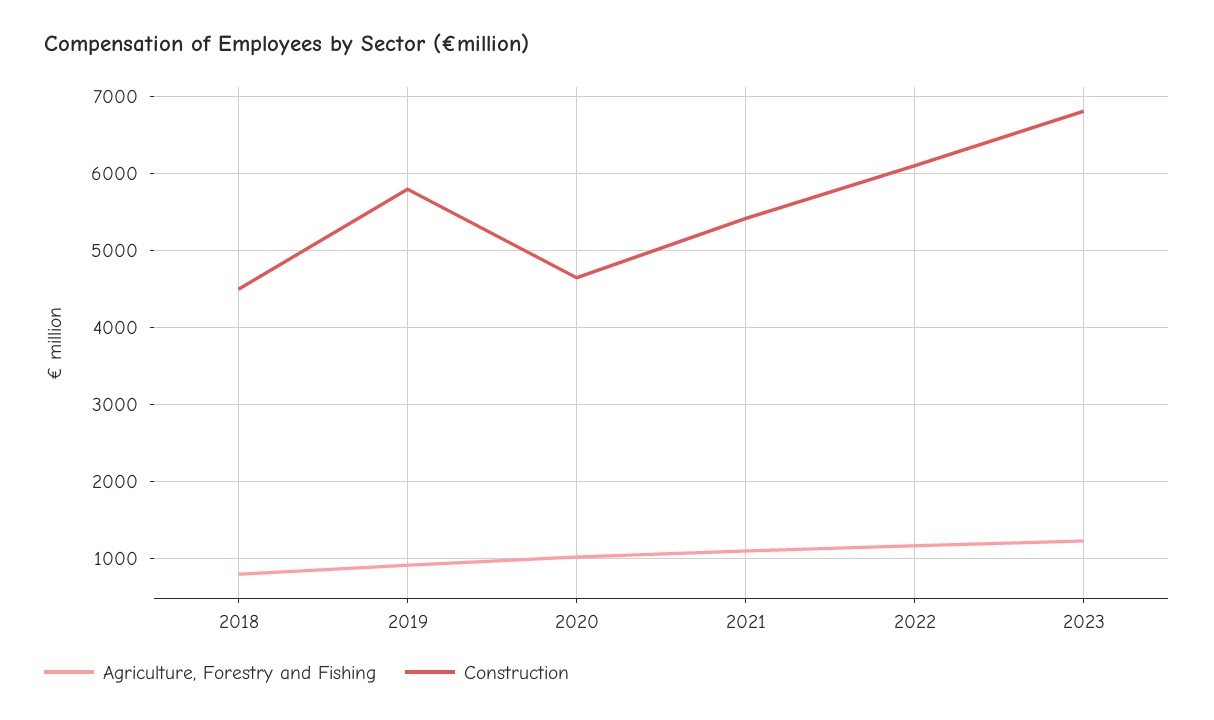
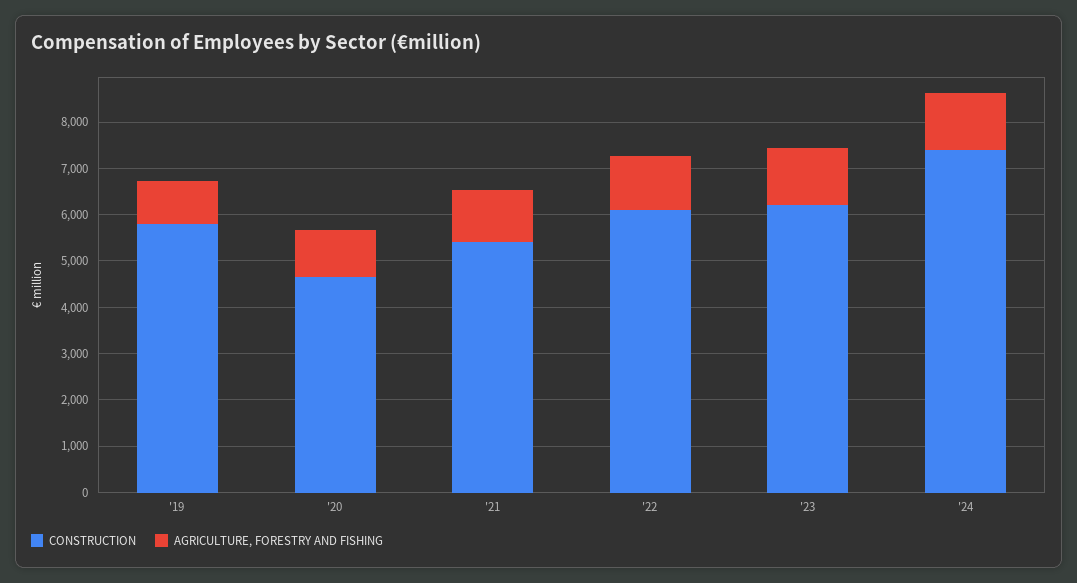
Agriculture, Forestry and Fishing, 2018: 800 -> none
Construction, 2018: 4500 -> none
Construction, 2023: 6800 -> 6200
Construction, '24: none -> 7400
Agriculture, Forestry and Fishing, '24: none -> 1200

